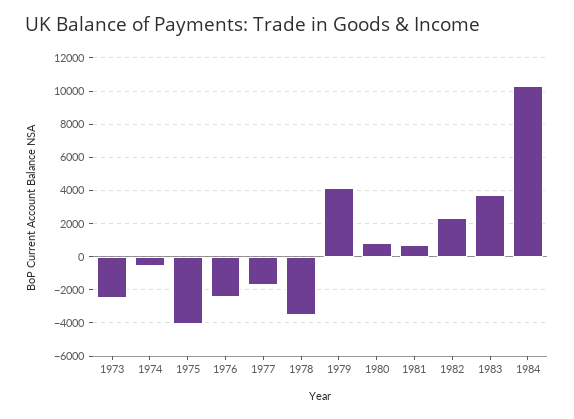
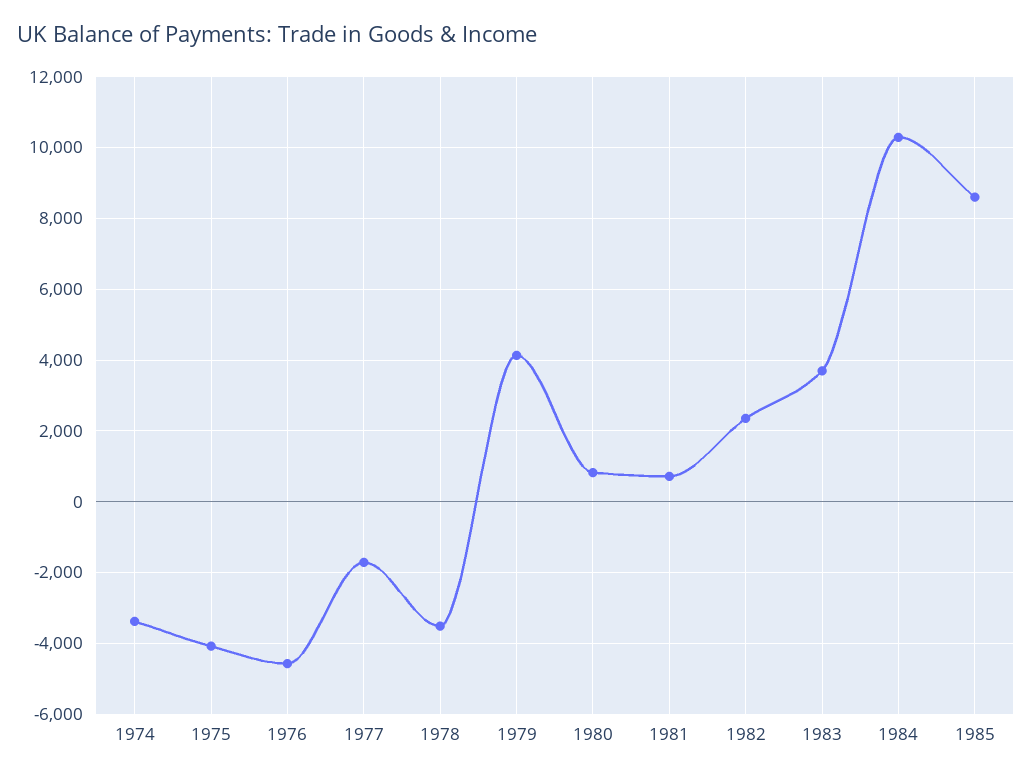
1973: -2500 -> none
1974: -500 -> -3400
1976: -2500 -> -4600
1985: none -> 8600

